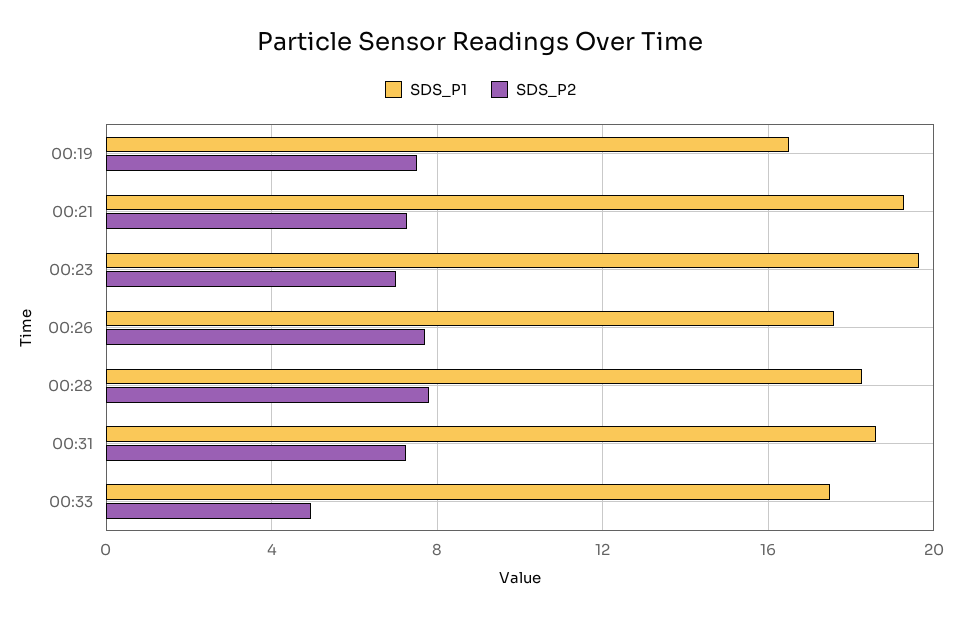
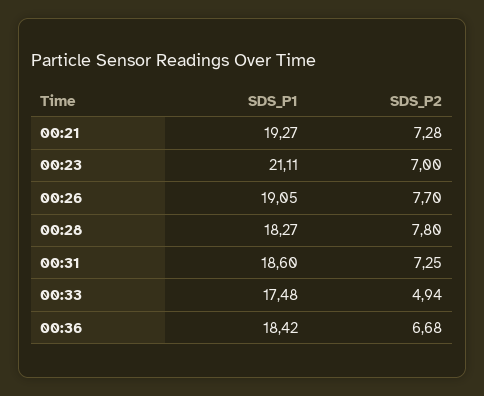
SDS_P1, 00:19: 16.5 -> none
SDS_P2, 00:19: 7.5 -> none
SDS_P1, 00:23: 19.5 -> 21.11
SDS_P1, 00:26: 17.5 -> 19.05
SDS_P1, 00:36: none -> 18.42
SDS_P2, 00:36: none -> 6.68

